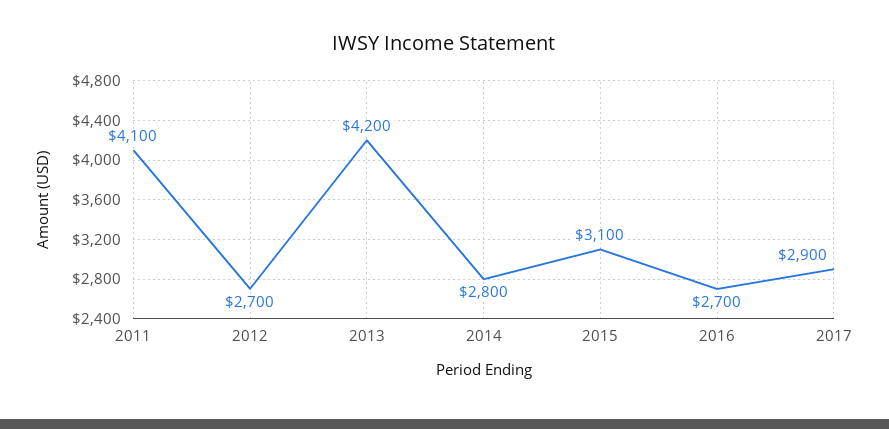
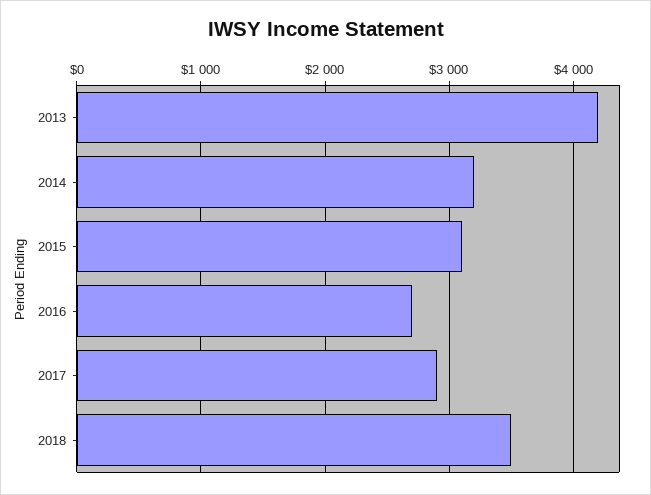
2011: 4100 -> none
2012: 2700 -> none
2014: 2800 -> 3200
2018: none -> 3500

